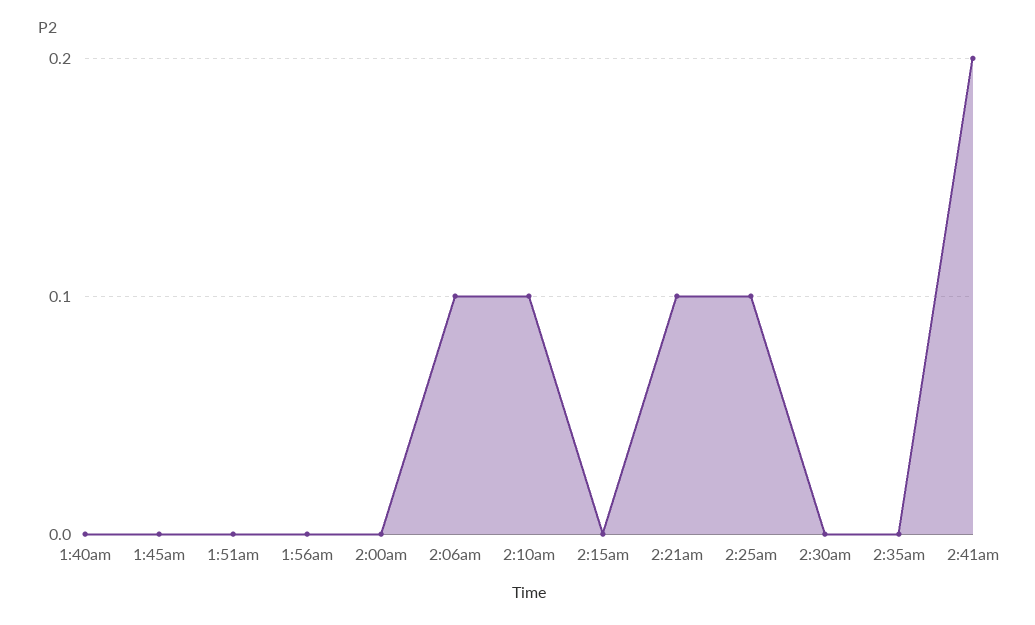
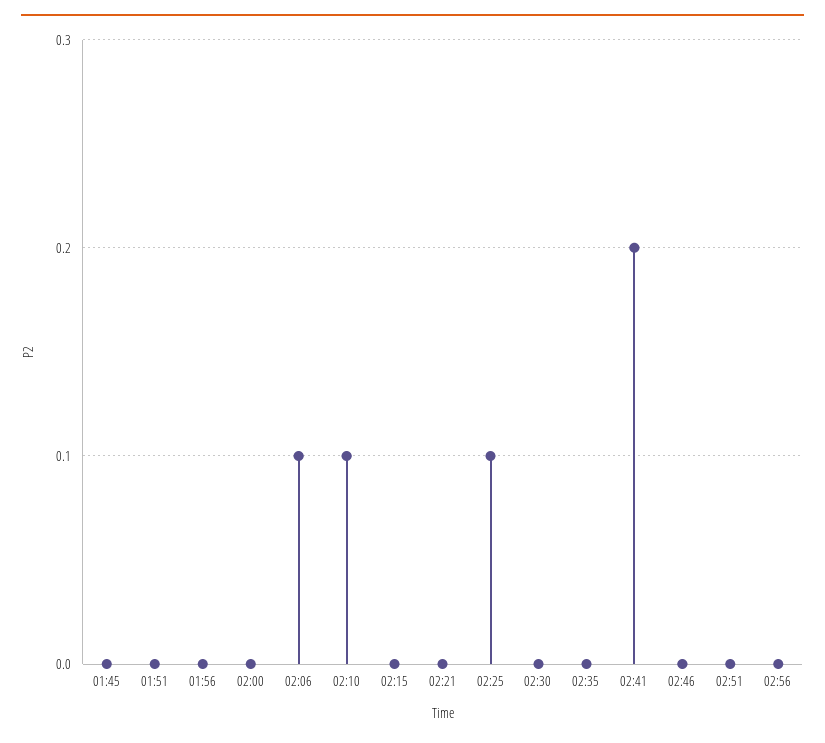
1:40am: 0 -> none
2:21am: 0.1 -> 0
02:46: none -> 0
02:51: none -> 0
02:56: none -> 0

